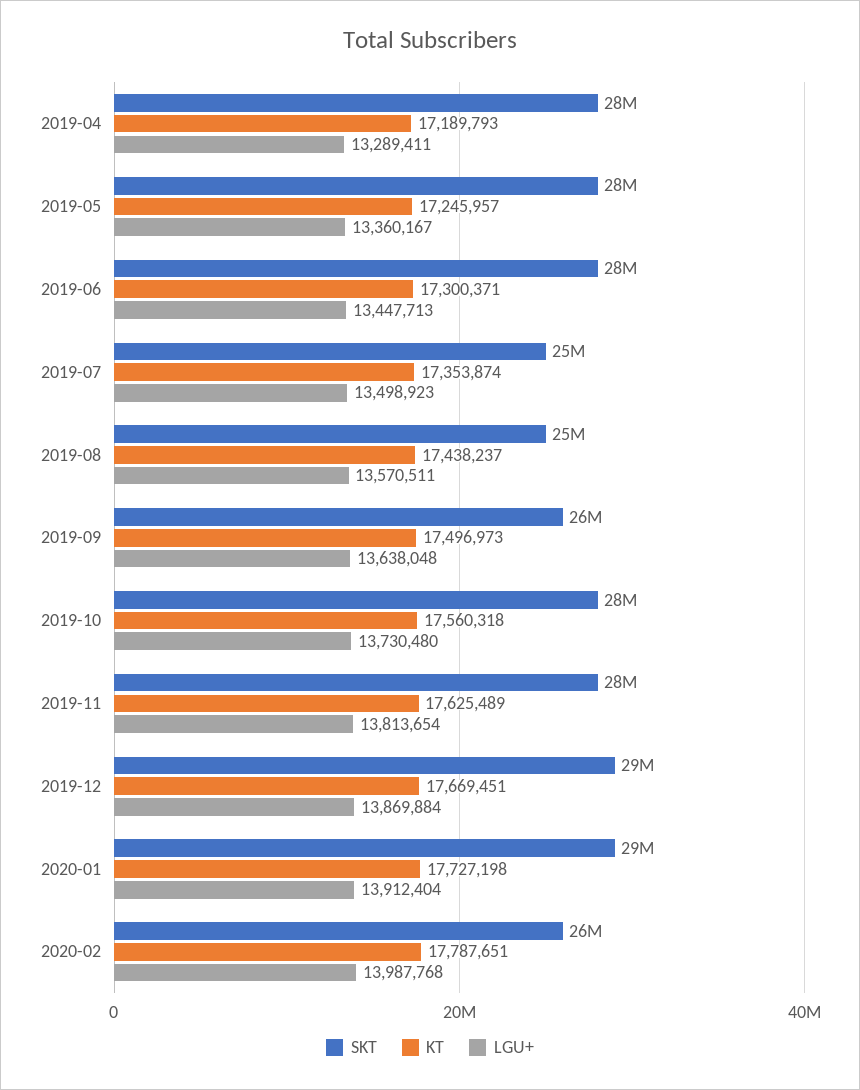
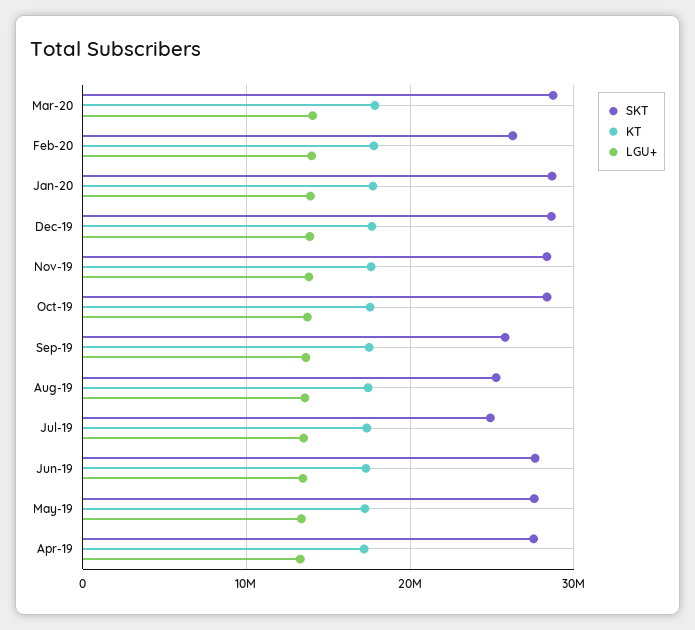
SKT, Mar-20: none -> 29000000
KT, Mar-20: none -> 18000000
LGU+, Mar-20: none -> 14000000

